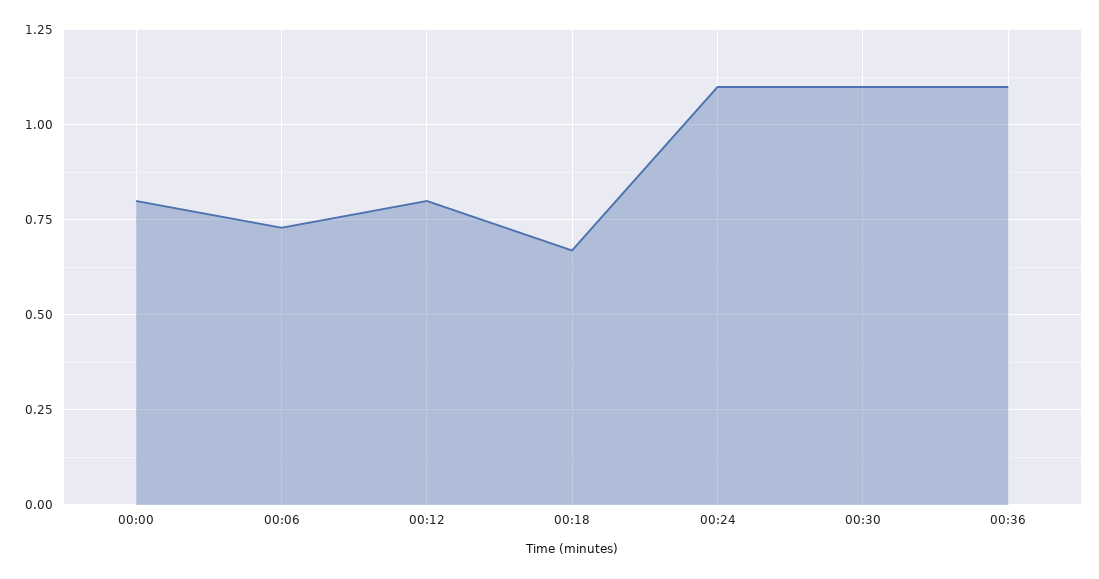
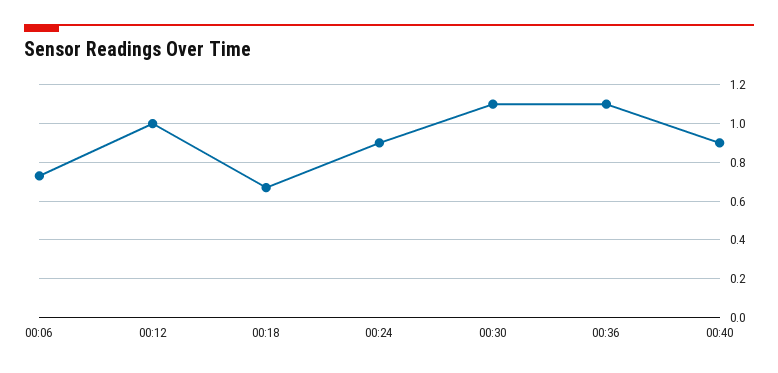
00:00: 0.8 -> none
00:12: 0.8 -> 1
00:24: 1.1 -> 0.9
00:40: none -> 0.9

